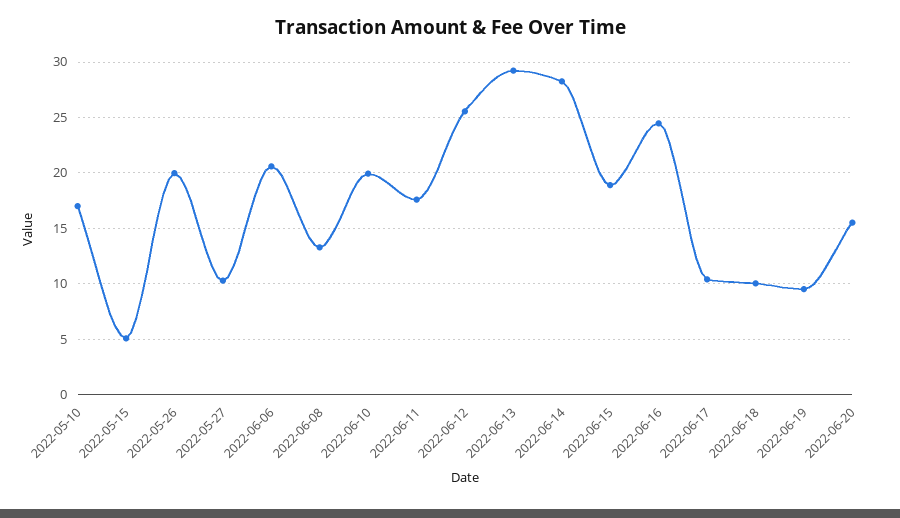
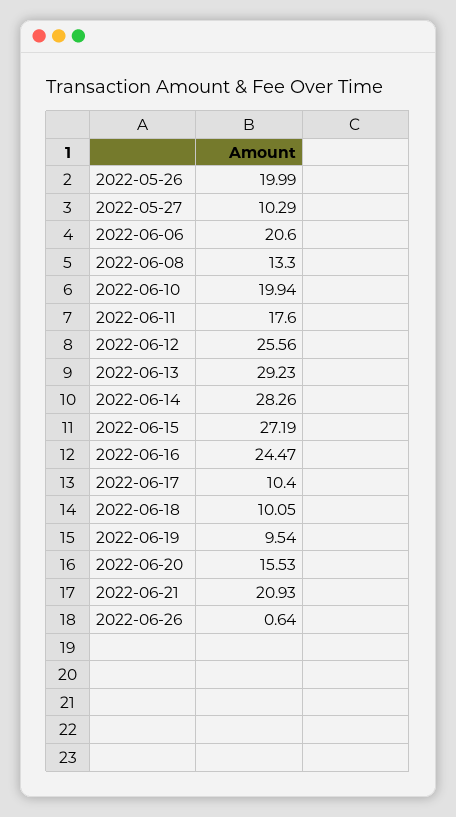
2022-05-10: 17 -> none
2022-05-15: 5 -> none
2022-06-15: 19 -> 27.19
2022-06-21: none -> 20.93
2022-06-26: none -> 0.64

